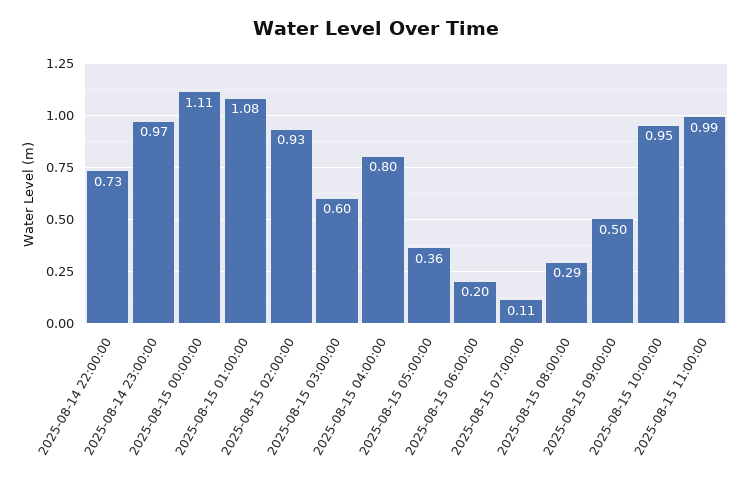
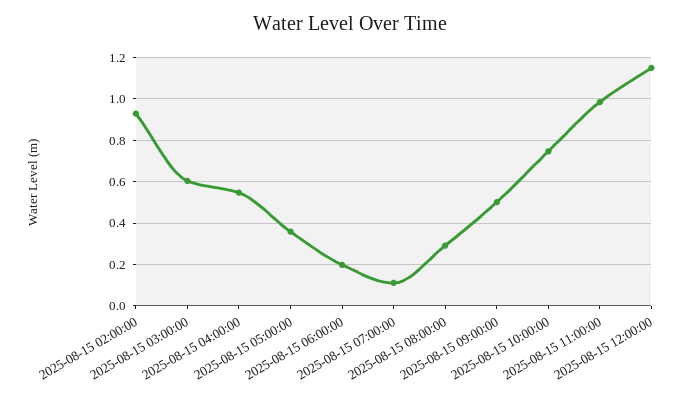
2025-08-14 22:00:00: 0.73 -> none
2025-08-14 23:00:00: 0.97 -> none
2025-08-15 00:00:00: 1.11 -> none
2025-08-15 01:00:00: 1.08 -> none
2025-08-15 04:00:00: 0.8 -> 0.55
2025-08-15 10:00:00: 0.95 -> 0.75
2025-08-15 12:00:00: none -> 1.15

